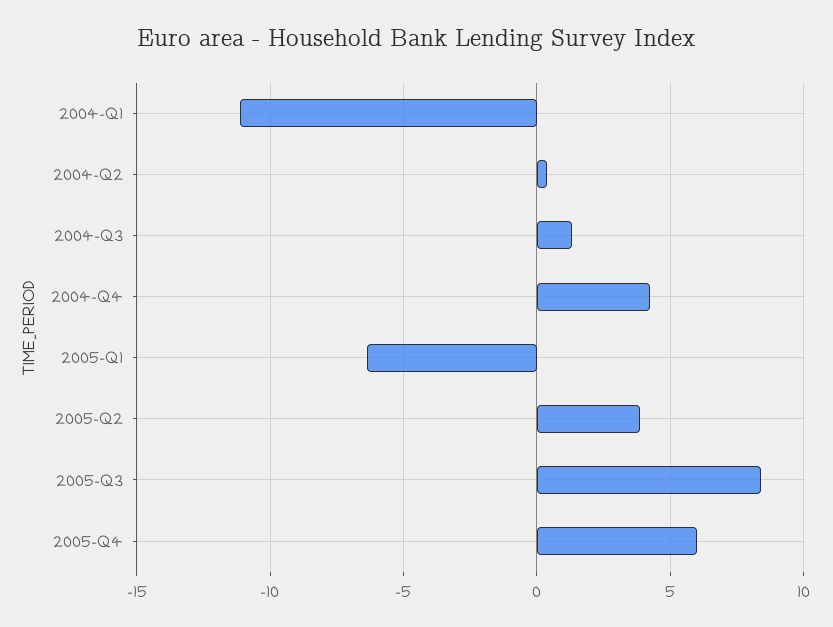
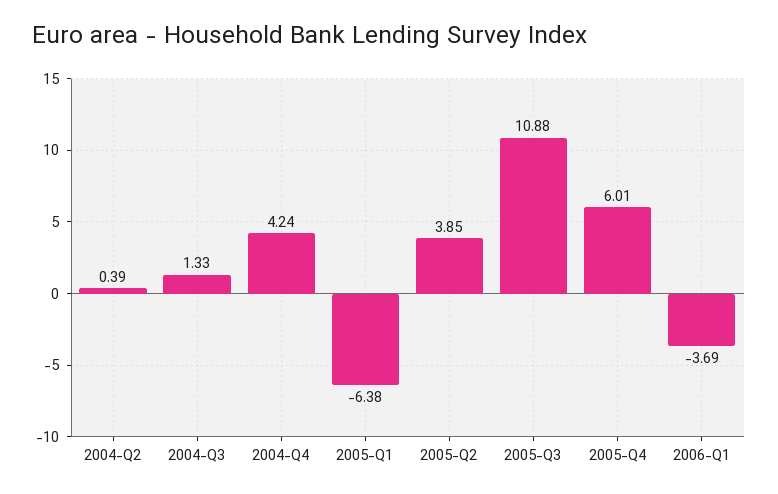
2004-Q1: -11 -> none
2005-Q3: 8.5 -> 10.88
2006-Q1: none -> -3.69

